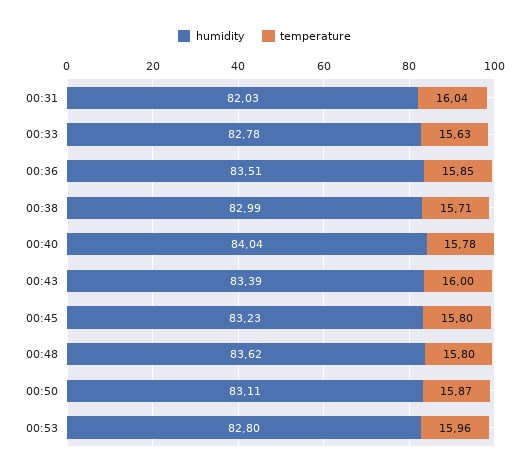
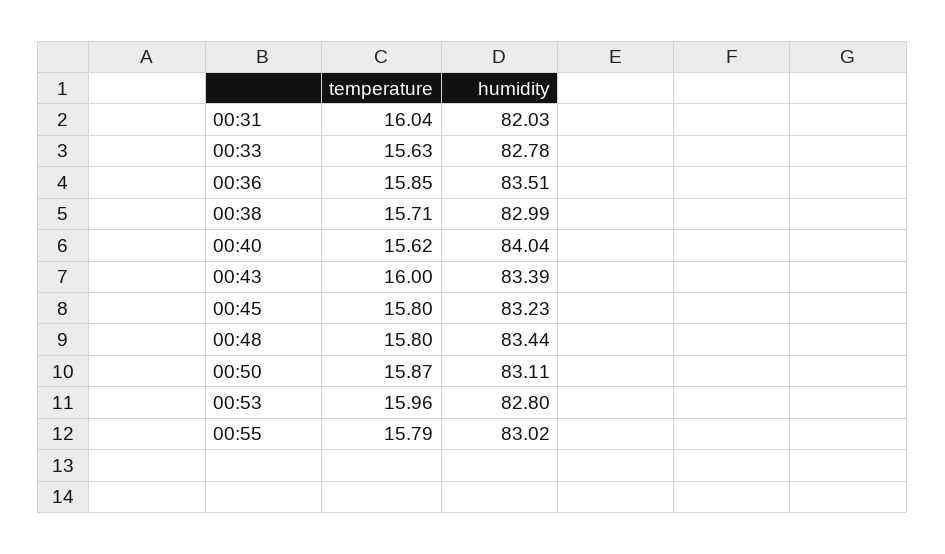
temperature, 00:40: 15.78 -> 15.62
humidity, 00:48: 83.62 -> 83.44
temperature, 00:55: none -> 15.79
humidity, 00:55: none -> 83.02

